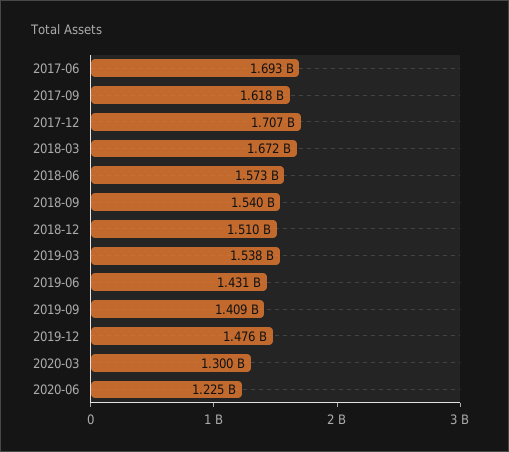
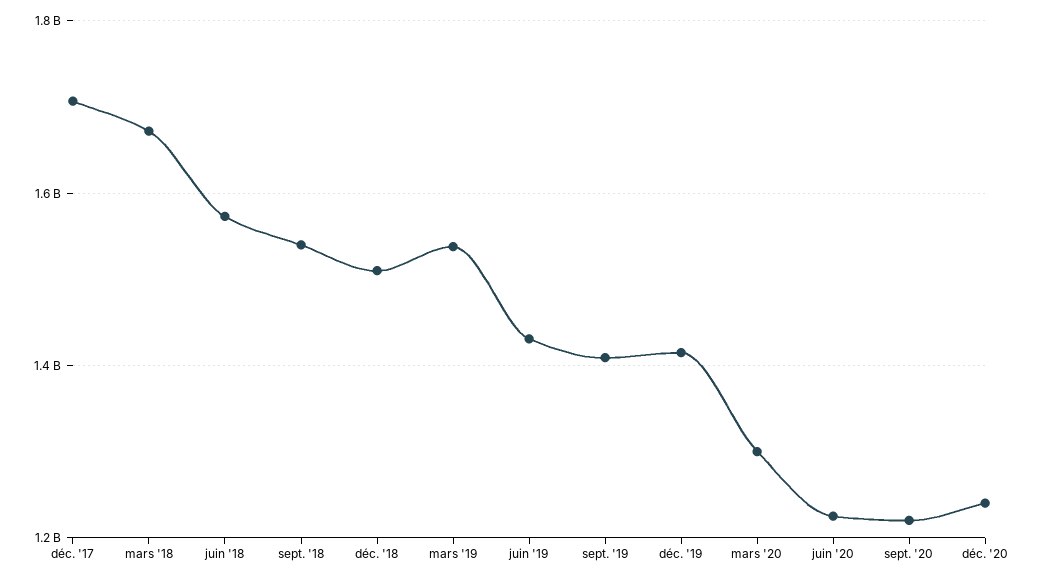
2017-06: 1693000000 -> none
2017-09: 1618000000 -> none
2019-12: 1476000000 -> 1420000000
sept. '20: none -> 1220000000
déc. '20: none -> 1240000000

